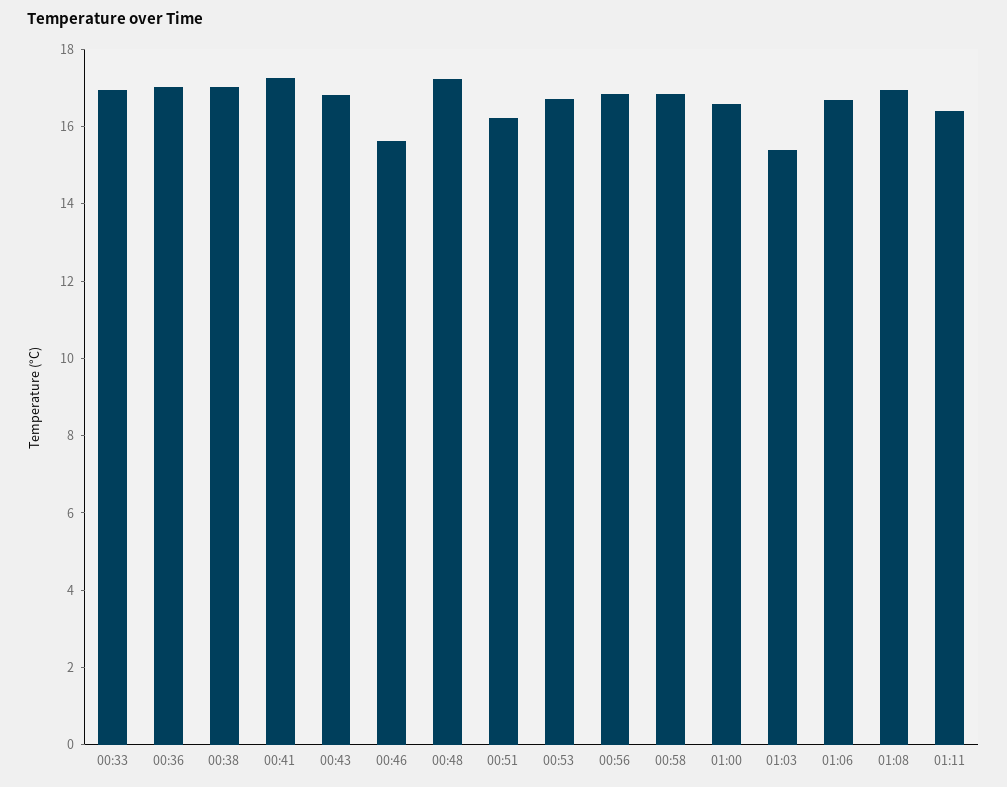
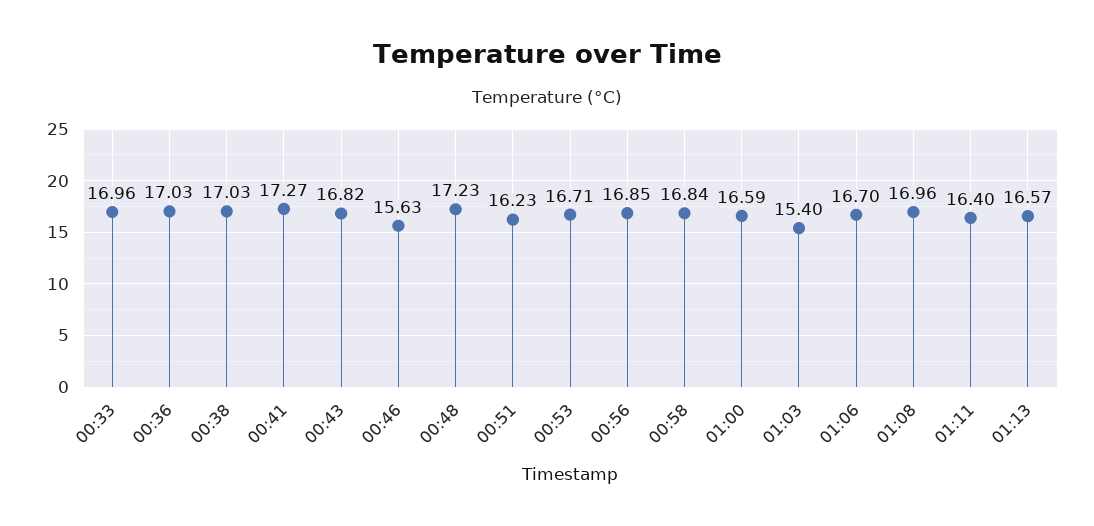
01:13: none -> 16.57

